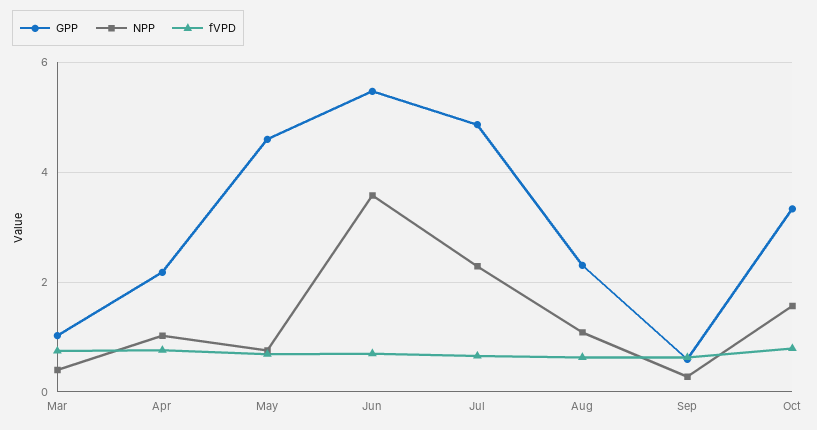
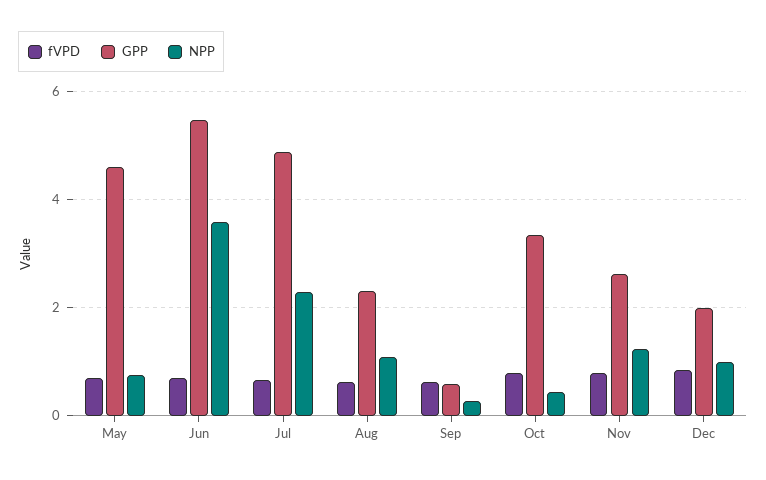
GPP, Mar: 1 -> none
NPP, Mar: 0.4 -> none
fVPD, Mar: 0.8 -> none
GPP, Apr: 2.2 -> none
NPP, Apr: 1 -> none
fVPD, Apr: 0.8 -> none
NPP, Oct: 1.6 -> 0.4
fVPD, Nov: none -> 0.8
GPP, Nov: none -> 2.6
NPP, Nov: none -> 1.2
fVPD, Dec: none -> 0.8
GPP, Dec: none -> 2
NPP, Dec: none -> 1

